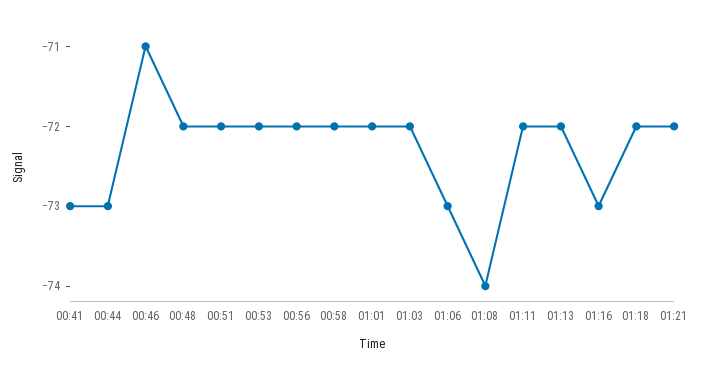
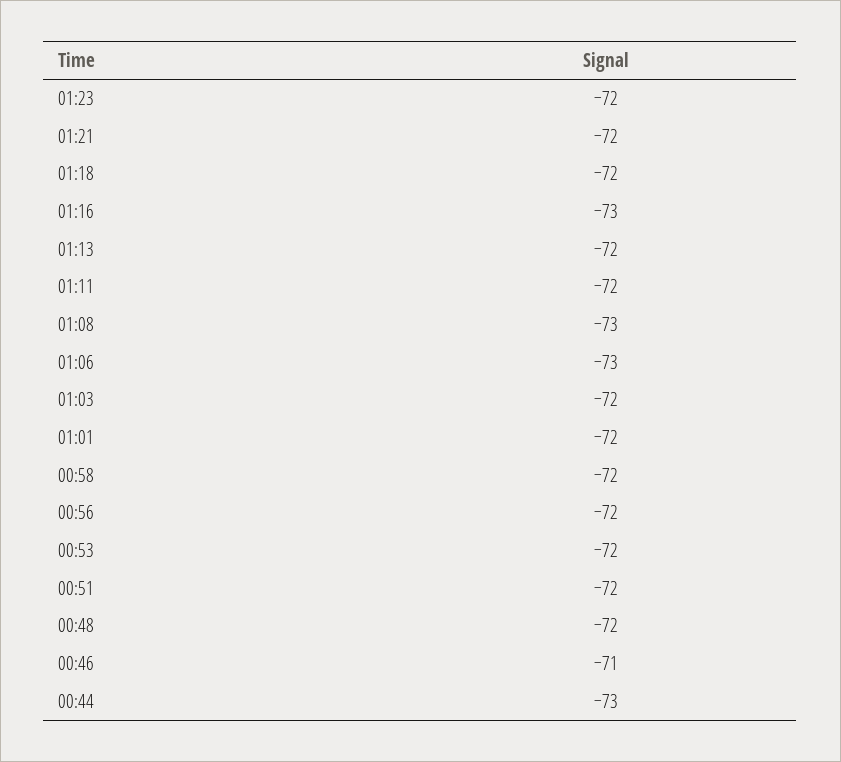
00:41: -73 -> none
01:08: -74 -> -73
01:23: none -> -72

